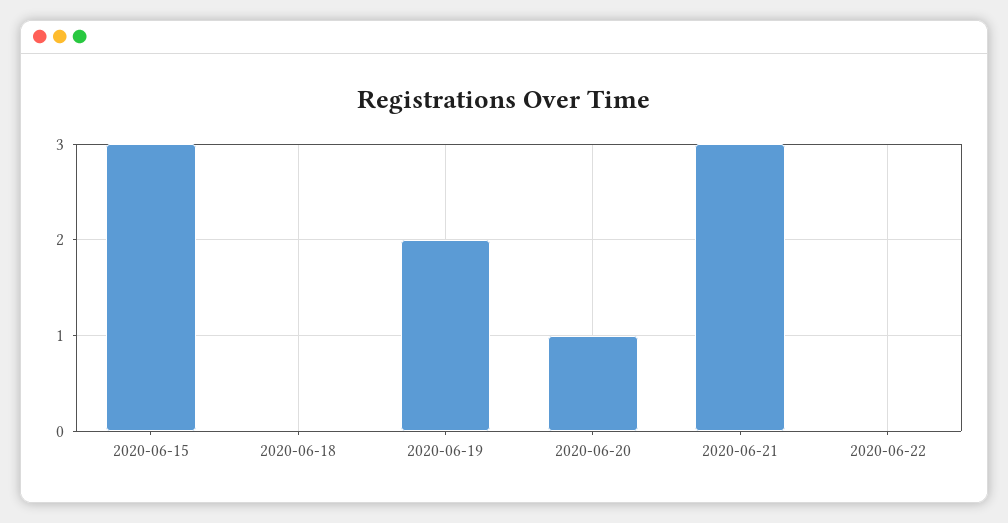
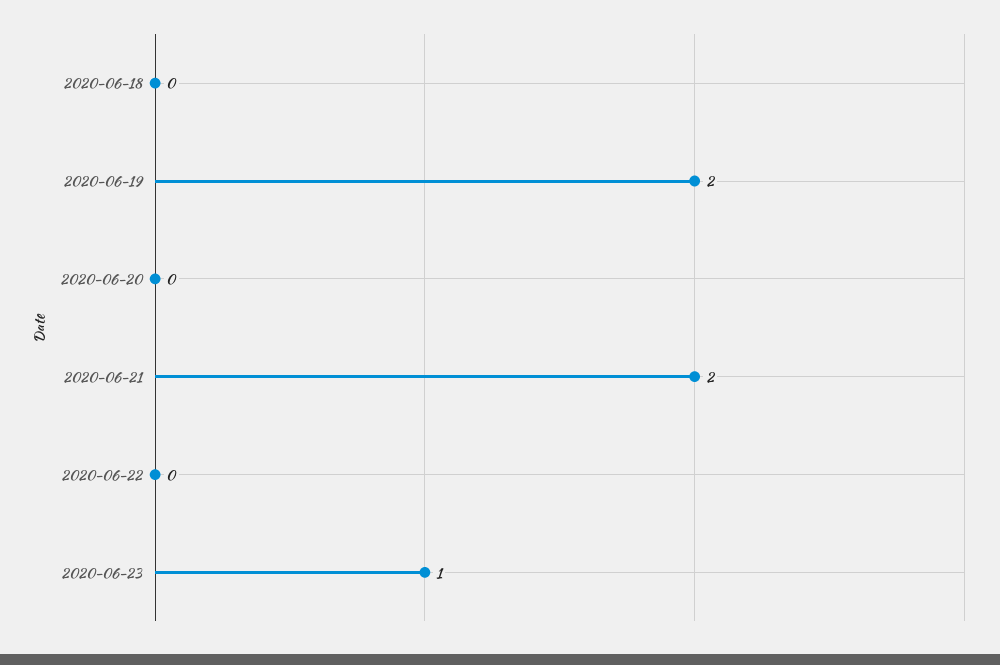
2020-06-15: 3 -> none
2020-06-20: 1 -> 0
2020-06-21: 3 -> 2
2020-06-23: none -> 1

